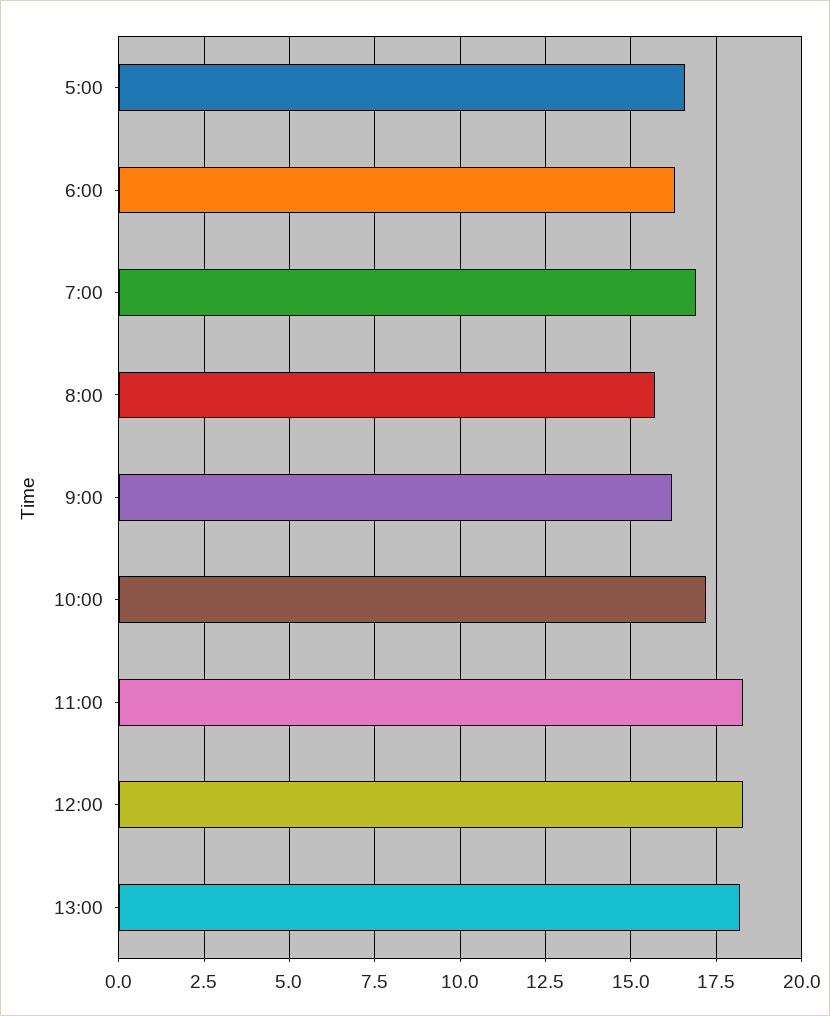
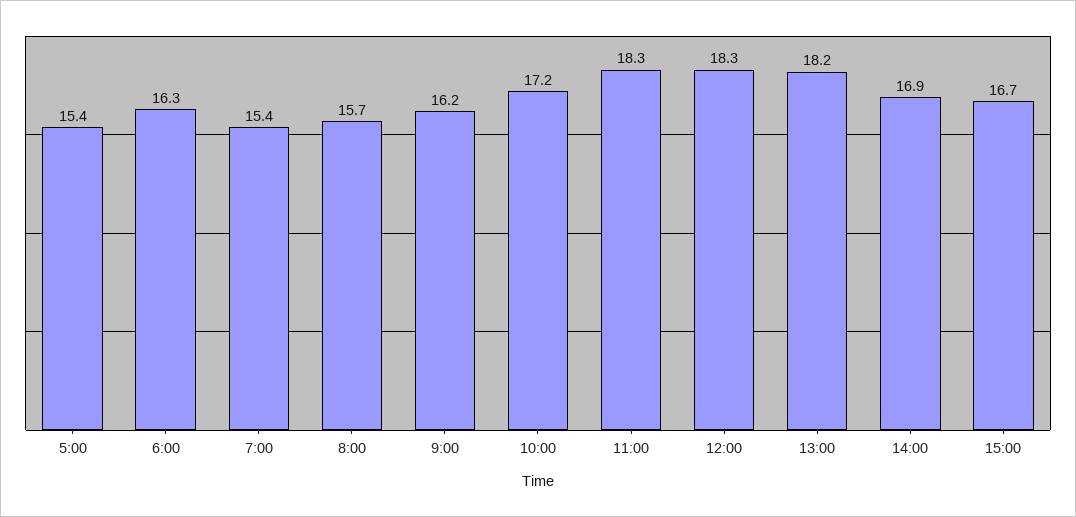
5:00: 16.5 -> 15.4
7:00: 17 -> 15.4
14:00: none -> 16.9
15:00: none -> 16.7

